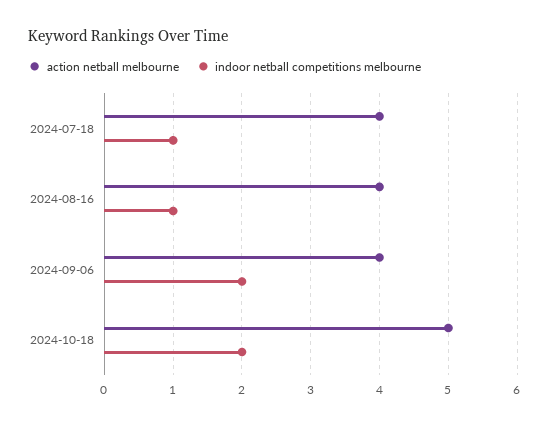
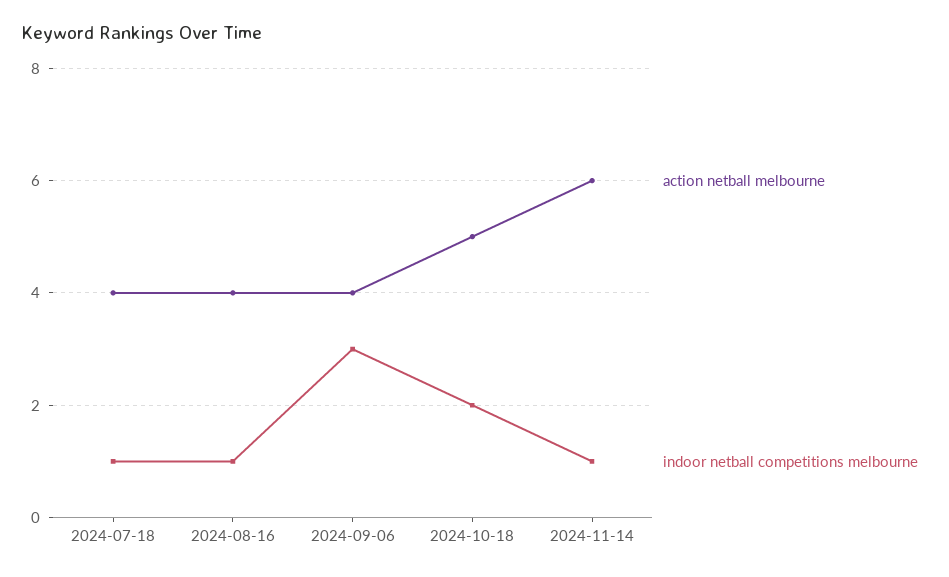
indoor netball competitions melbourne, 2024-09-06: 2 -> 3
action netball melbourne, 2024-11-14: none -> 6
indoor netball competitions melbourne, 2024-11-14: none -> 1

